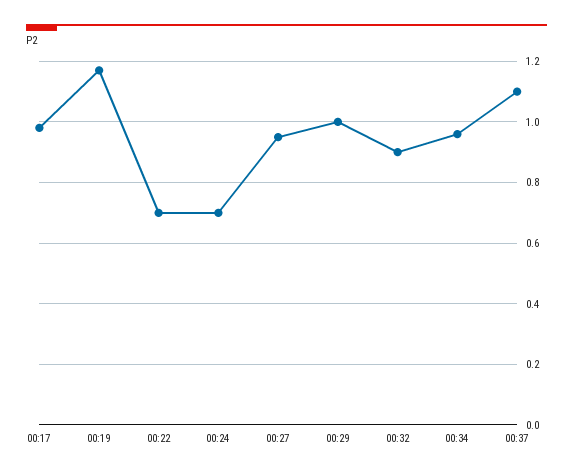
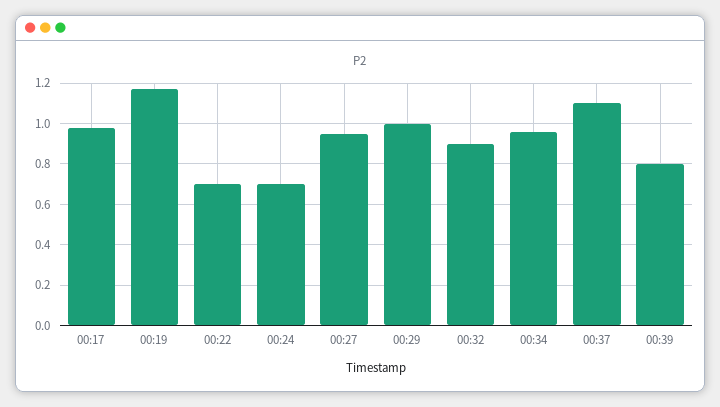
00:39: none -> 0.8

